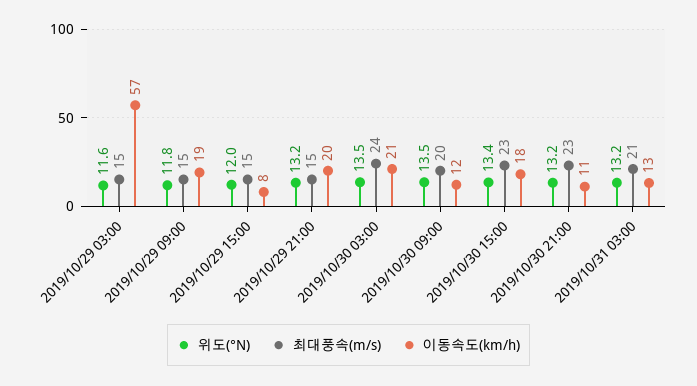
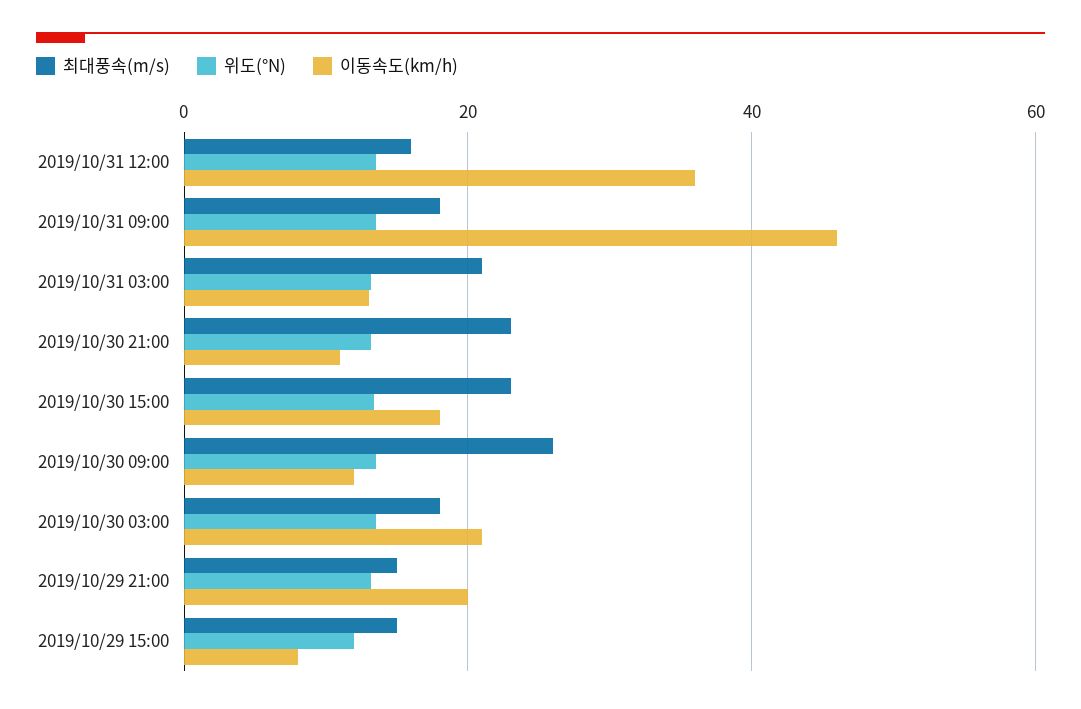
위도(°N), 2019/10/29 03:00: 11.6 -> none
최대풍속(m/s), 2019/10/29 03:00: 15 -> none
이동속도(km/h), 2019/10/29 03:00: 57 -> none
위도(°N), 2019/10/29 09:00: 11.8 -> none
최대풍속(m/s), 2019/10/29 09:00: 15 -> none
이동속도(km/h), 2019/10/29 09:00: 19 -> none
최대풍속(m/s), 2019/10/30 03:00: 24 -> 18
최대풍속(m/s), 2019/10/30 09:00: 20 -> 26
최대풍속(m/s), 2019/10/31 12:00: none -> 16
위도(°N), 2019/10/31 12:00: none -> 14
이동속도(km/h), 2019/10/31 12:00: none -> 36
최대풍속(m/s), 2019/10/31 09:00: none -> 18
위도(°N), 2019/10/31 09:00: none -> 14
이동속도(km/h), 2019/10/31 09:00: none -> 46

